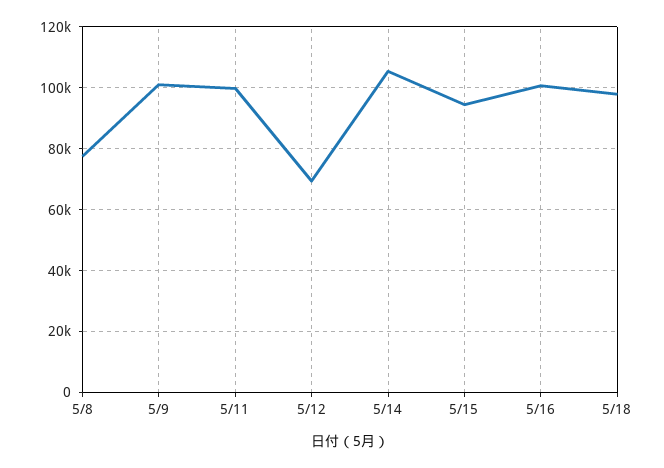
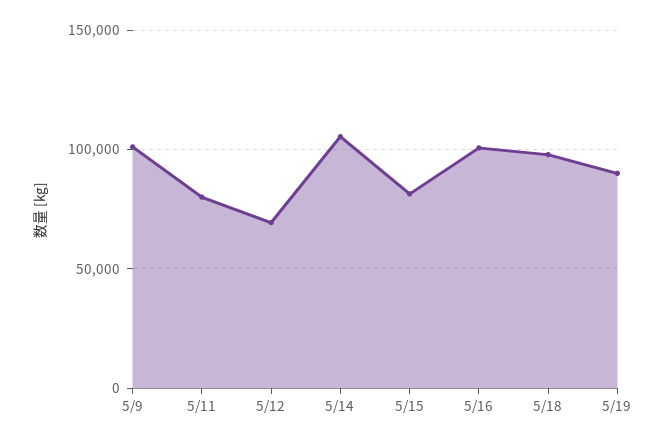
5/8: 78000 -> none
5/11: 100000 -> 80000
5/15: 94000 -> 80000
5/19: none -> 90000

